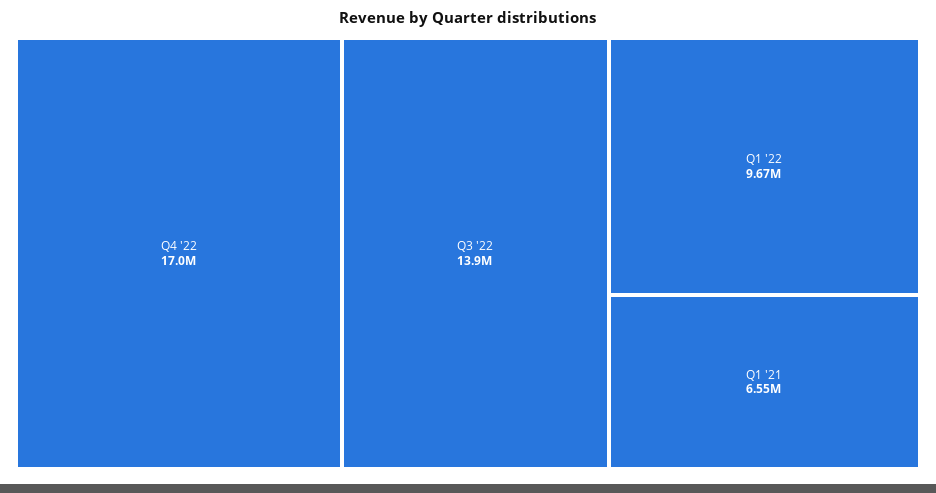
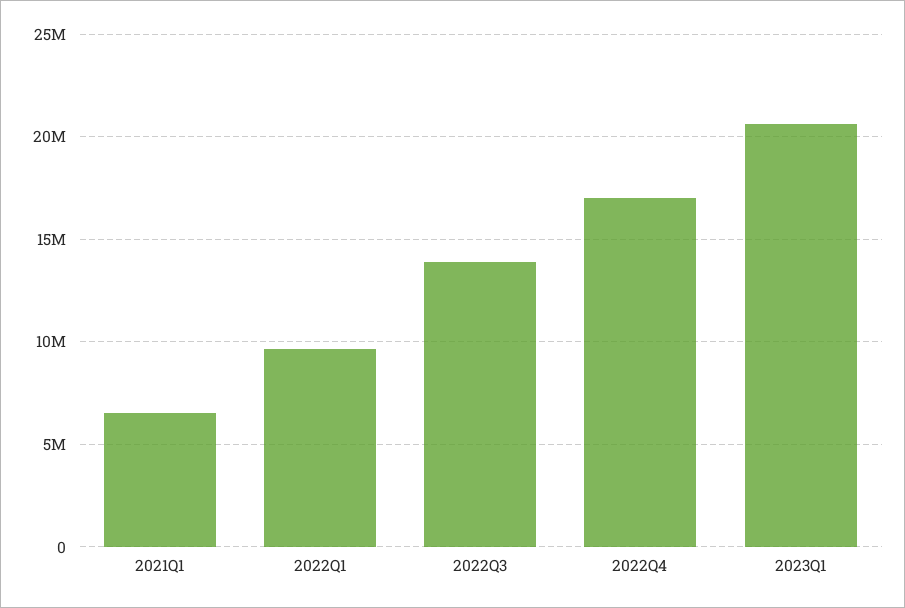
2023Q1: none -> 20500000

